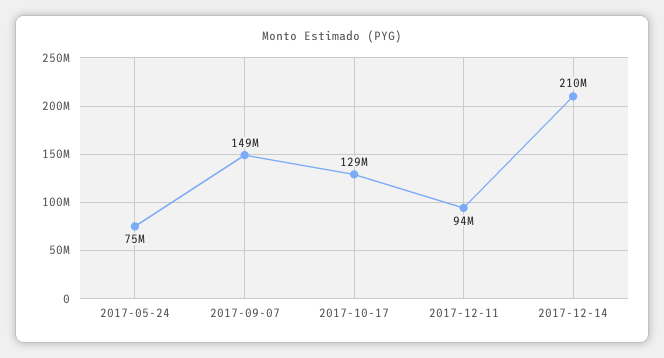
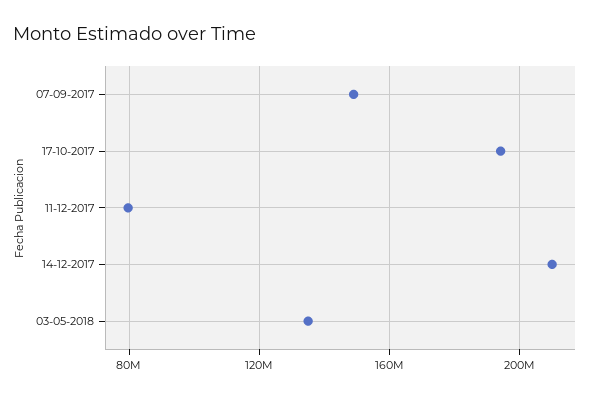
2017-05-24: 75000000 -> none
2017-10-17: 129000000 -> 195000000
2017-12-11: 94000000 -> 80000000
03-05-2018: none -> 135000000

